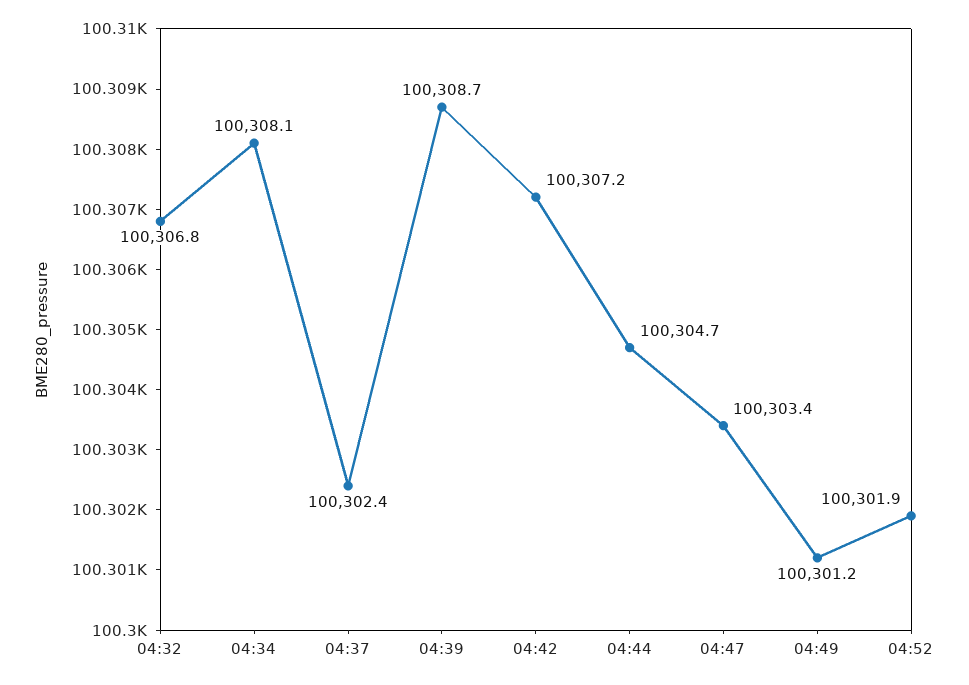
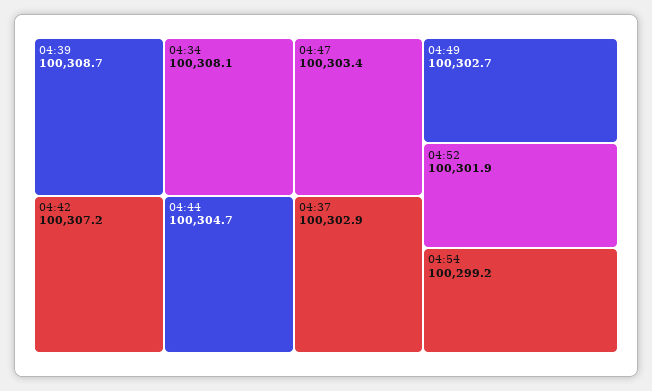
04:32: 100306.8 -> none
04:37: 100302.4 -> 100302.9
04:49: 100301.2 -> 100302.7
04:54: none -> 100299.2

